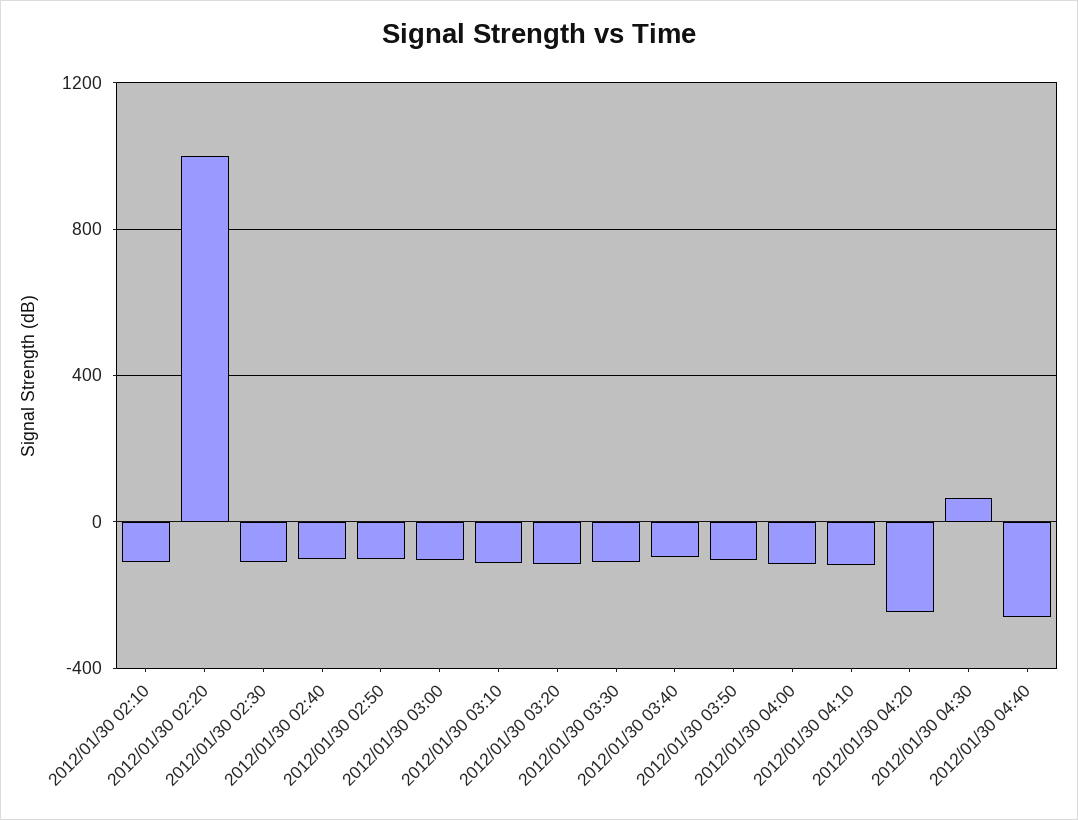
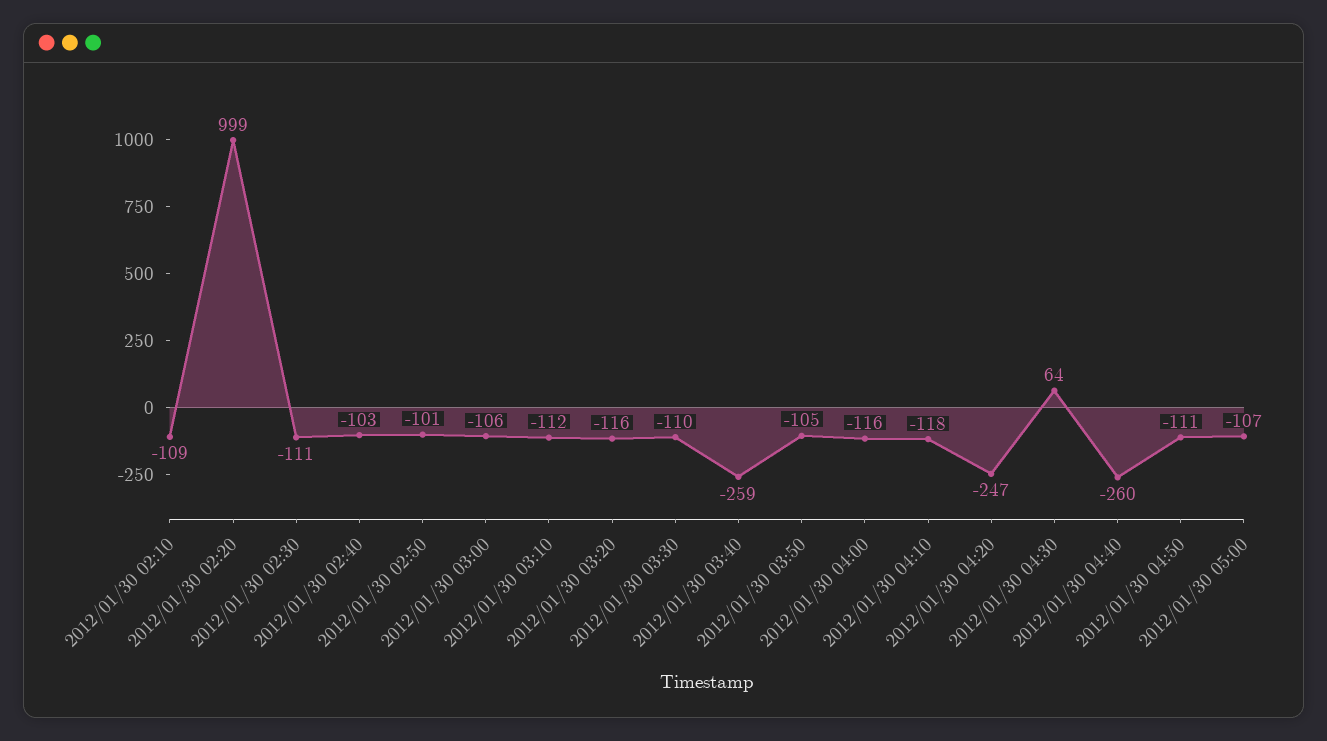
2012/01/30 03:40: -100 -> -259
2012/01/30 04:50: none -> -111
2012/01/30 05:00: none -> -107

